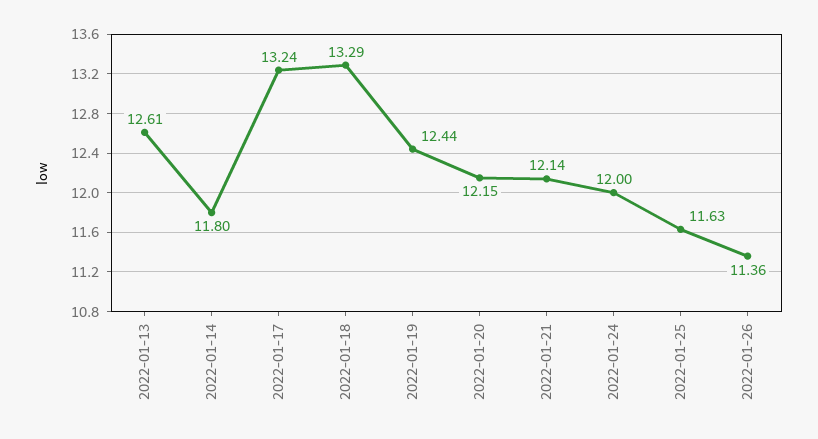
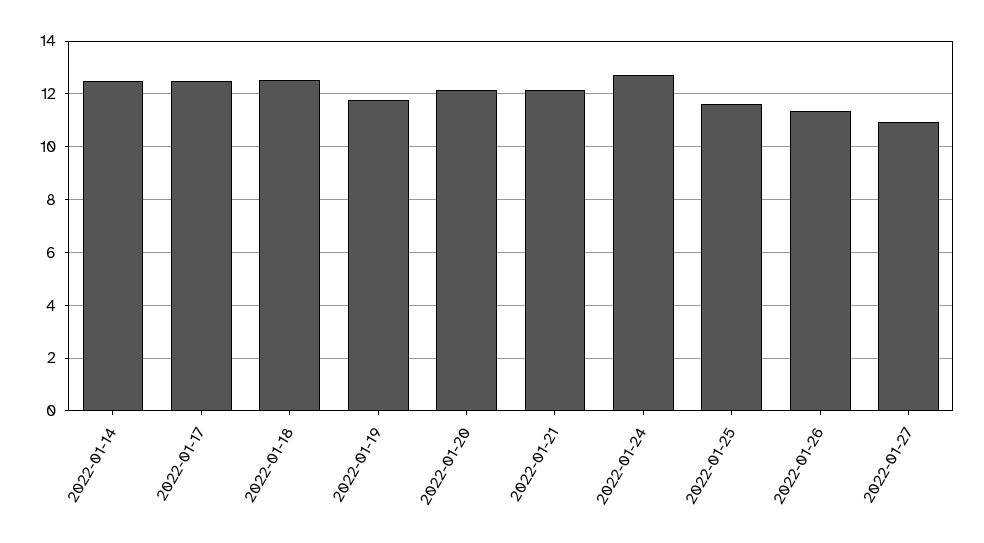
2022-01-13: 12.61 -> none
2022-01-14: 11.8 -> 12.5
2022-01-17: 13.24 -> 12.5
2022-01-18: 13.29 -> 12.5
2022-01-19: 12.44 -> 11.75
2022-01-24: 12 -> 12.75
2022-01-27: none -> 11

